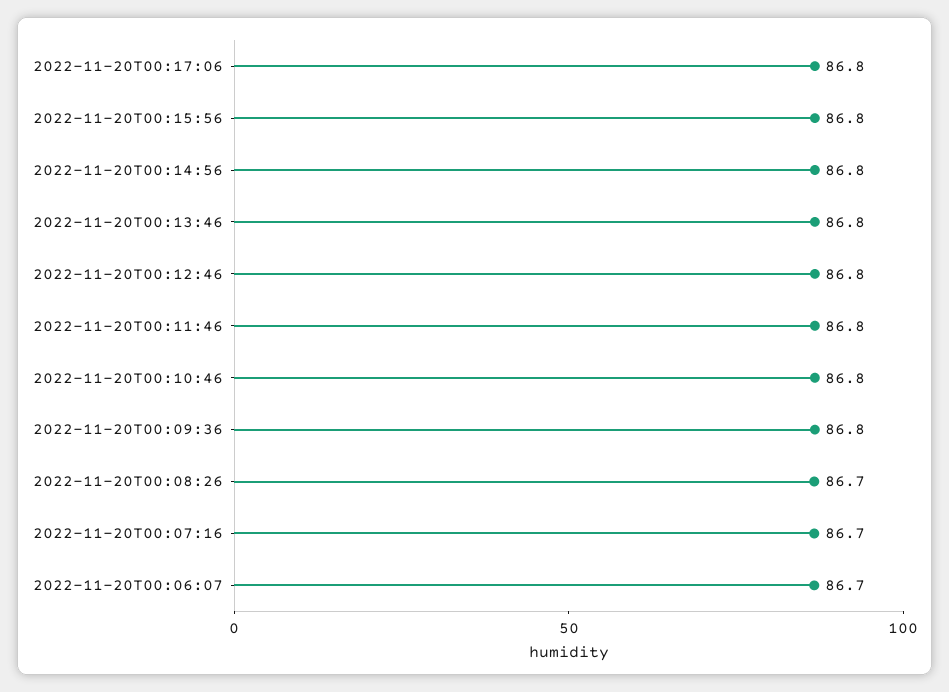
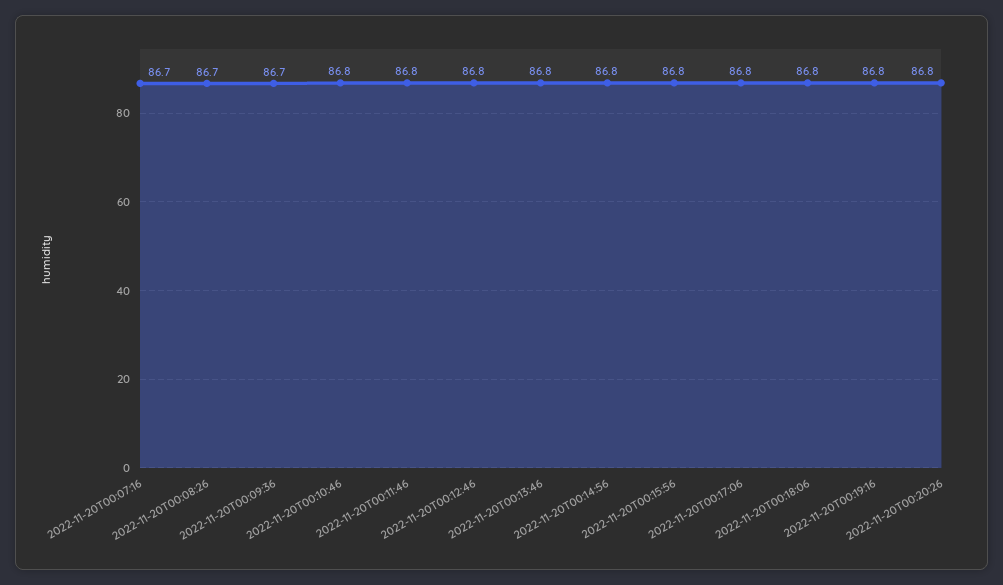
2022-11-20T00:09:36: 86.8 -> 86.7
2022-11-20T00:06:07: 86.7 -> none
2022-11-20T00:18:06: none -> 86.8
2022-11-20T00:19:16: none -> 86.8
2022-11-20T00:20:26: none -> 86.8

